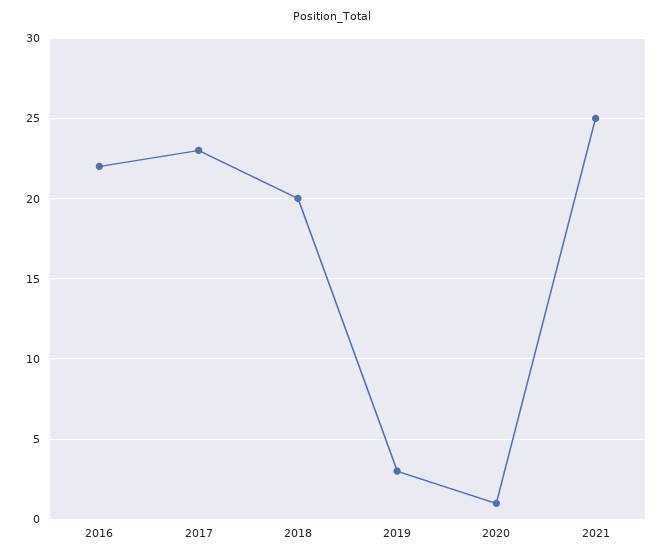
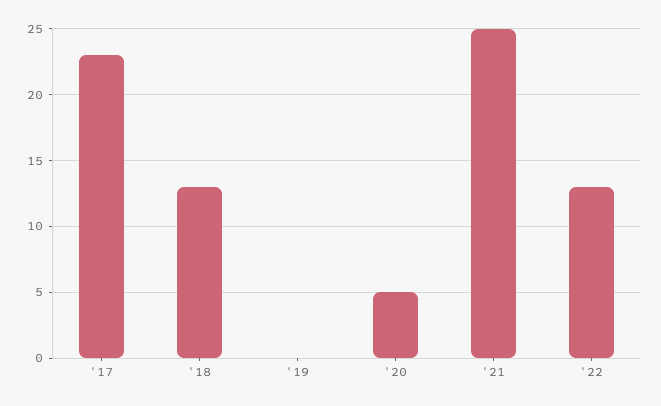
2016: 22 -> none
2018: 20 -> 13
2019: 3 -> 0
2020: 1 -> 5
'22: none -> 13

